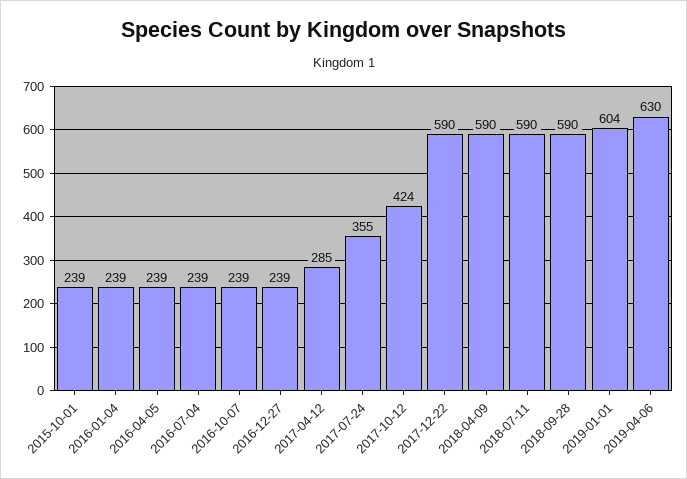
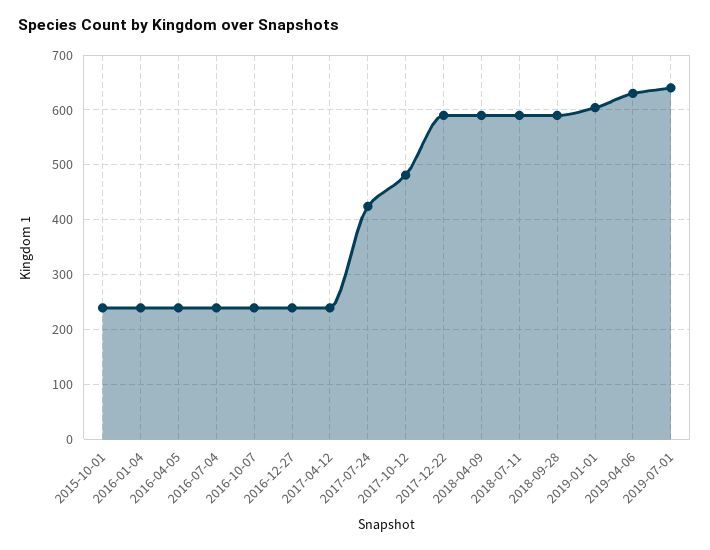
2017-04-12: 285 -> 240
2017-07-24: 355 -> 420
2017-10-12: 424 -> 480
2019-07-01: none -> 640

